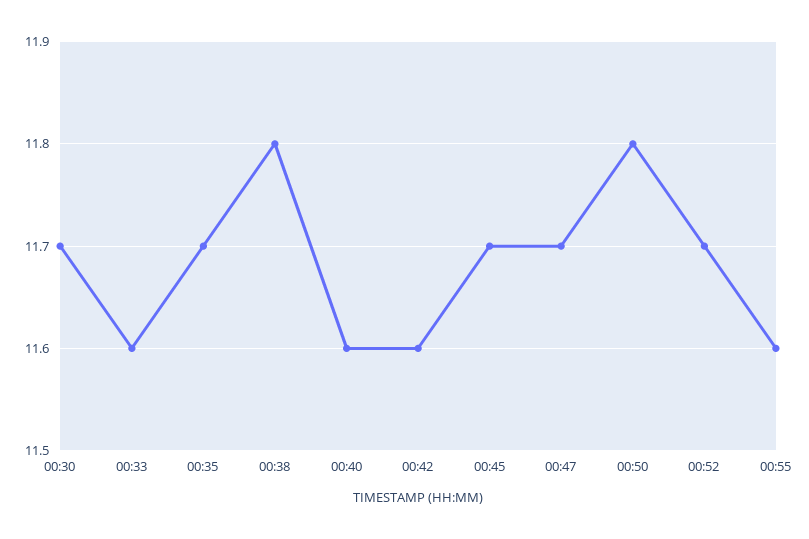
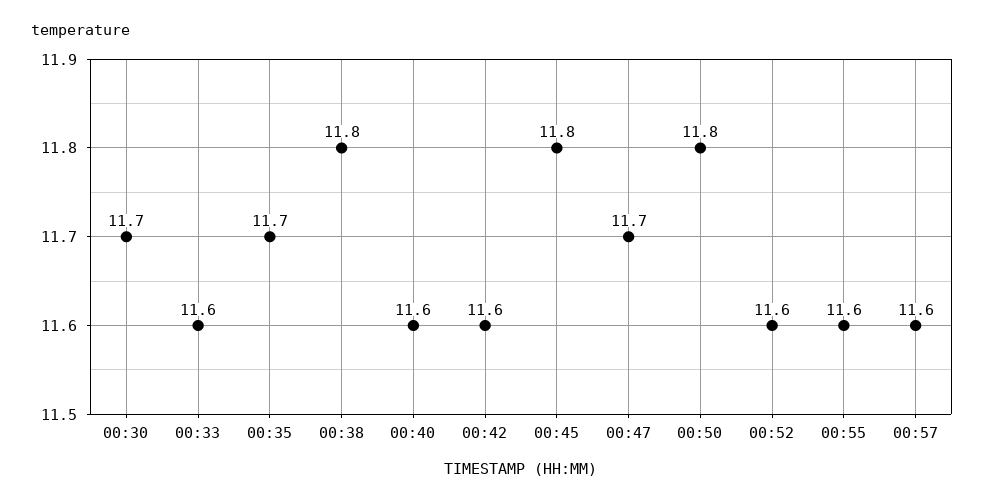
00:45: 11.7 -> 11.8
00:52: 11.7 -> 11.6
00:57: none -> 11.6

